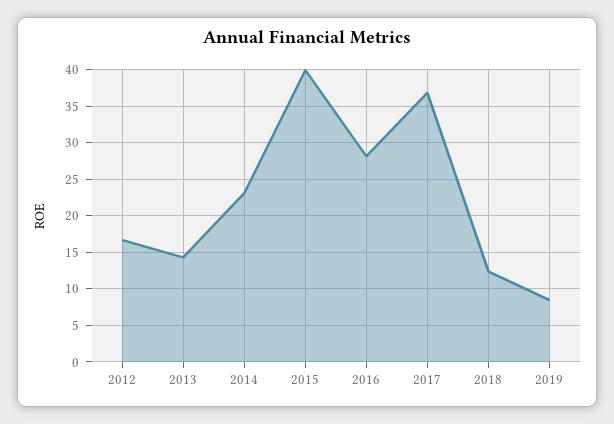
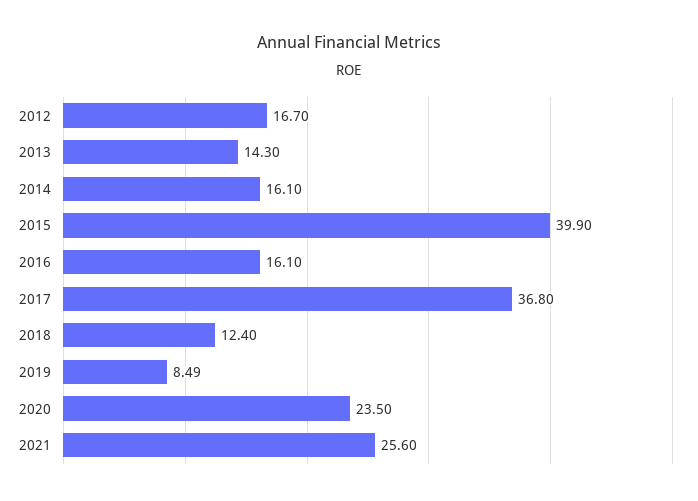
2014: 23 -> 16.1
2016: 28 -> 16.1
2020: none -> 23.5
2021: none -> 25.6

